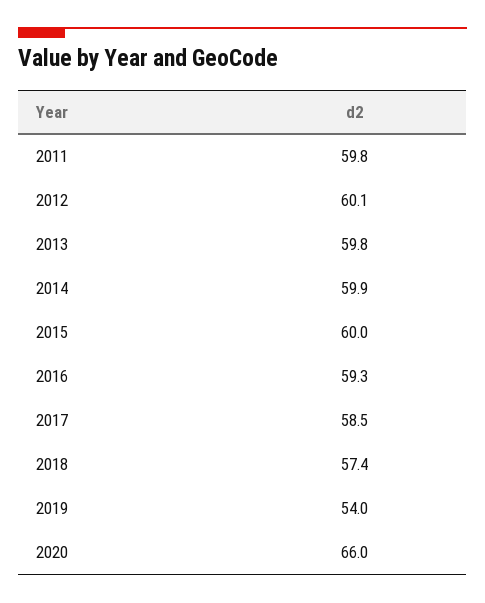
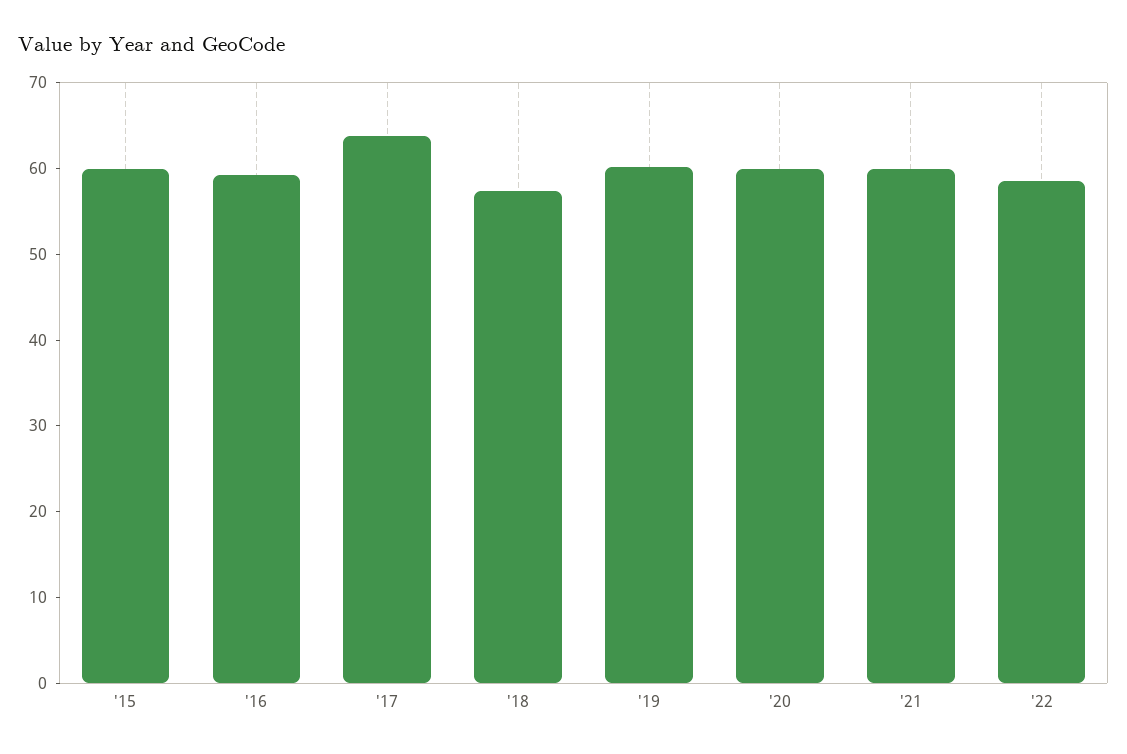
2011: 59.8 -> none
2012: 60.1 -> none
2013: 59.8 -> none
2014: 59.9 -> none
2017: 58.5 -> 64
2019: 54 -> 60
2020: 66 -> 60
'21: none -> 60
'22: none -> 58

